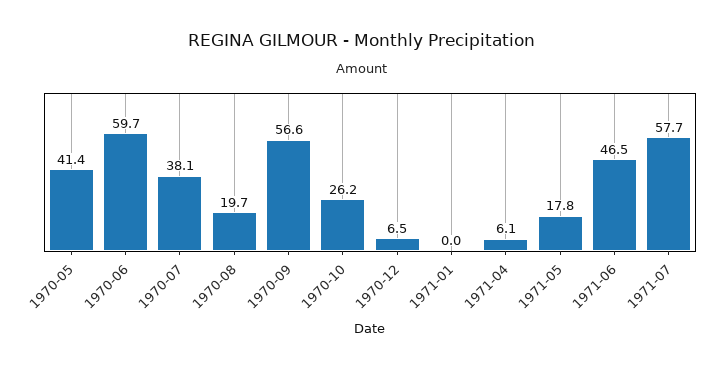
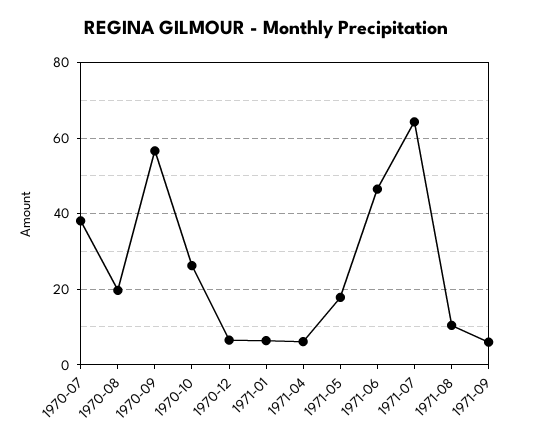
1970-05: 41.4 -> none
1970-06: 59.7 -> none
1971-01: 0 -> 6
1971-07: 57.7 -> 64
1971-08: none -> 10
1971-09: none -> 6

